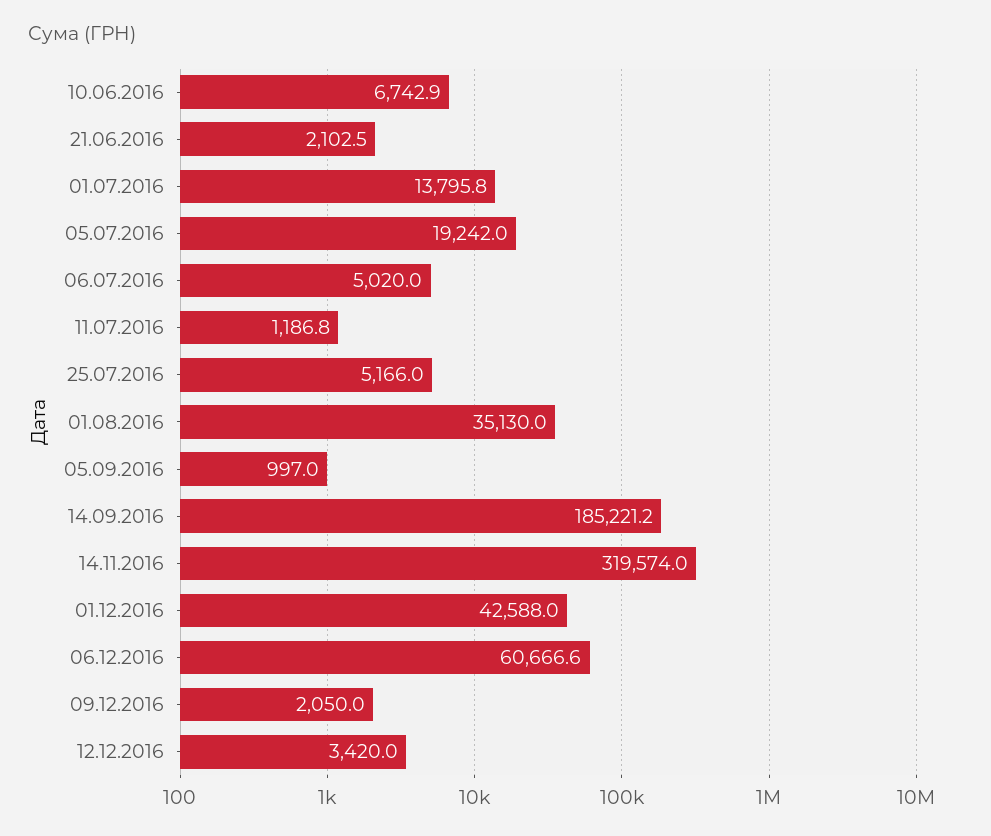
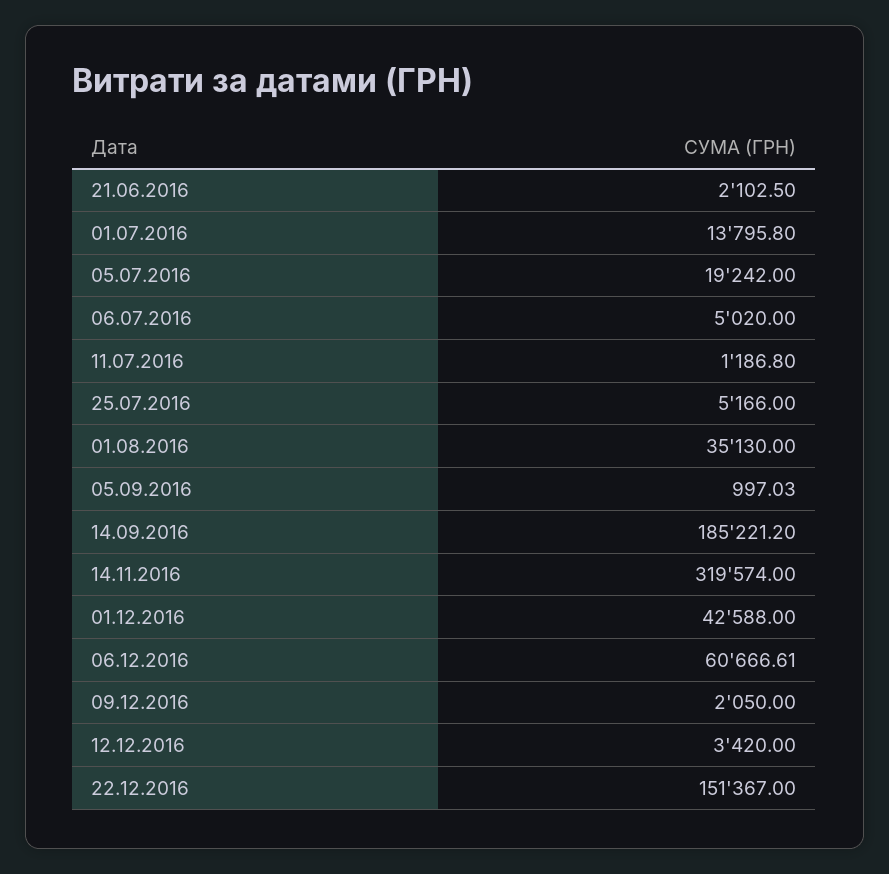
10.06.2016: 6742.9 -> none
22.12.2016: none -> 151367

